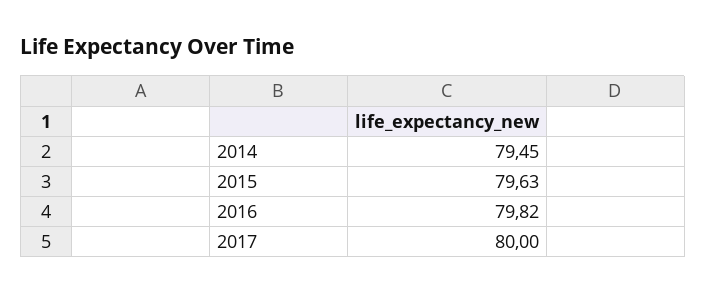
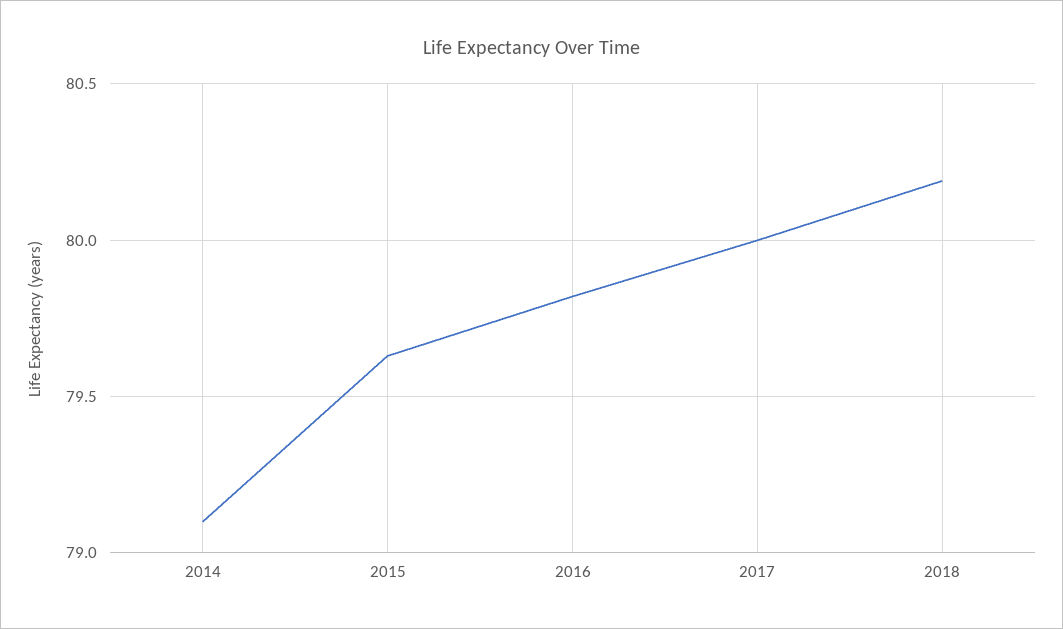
2014: 79.45 -> 79.1
2018: none -> 80.2

